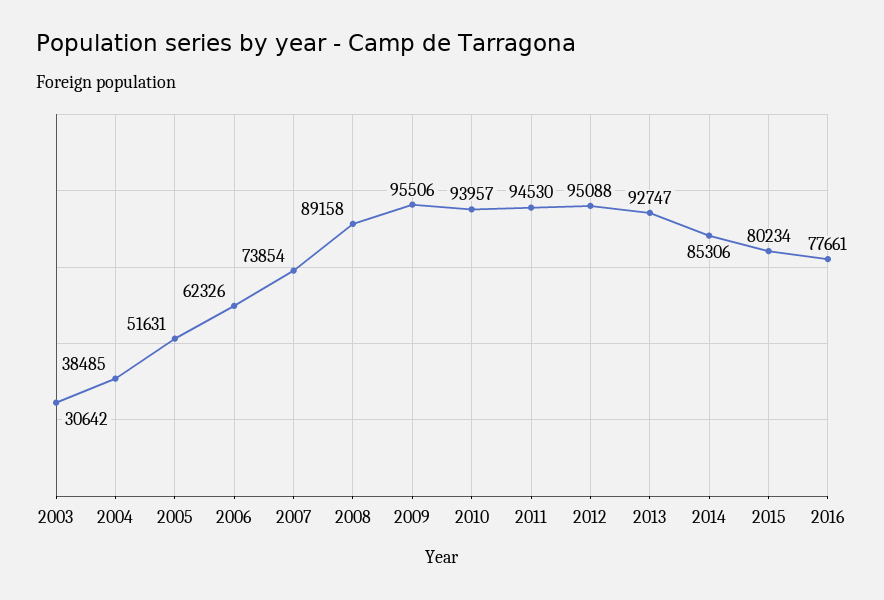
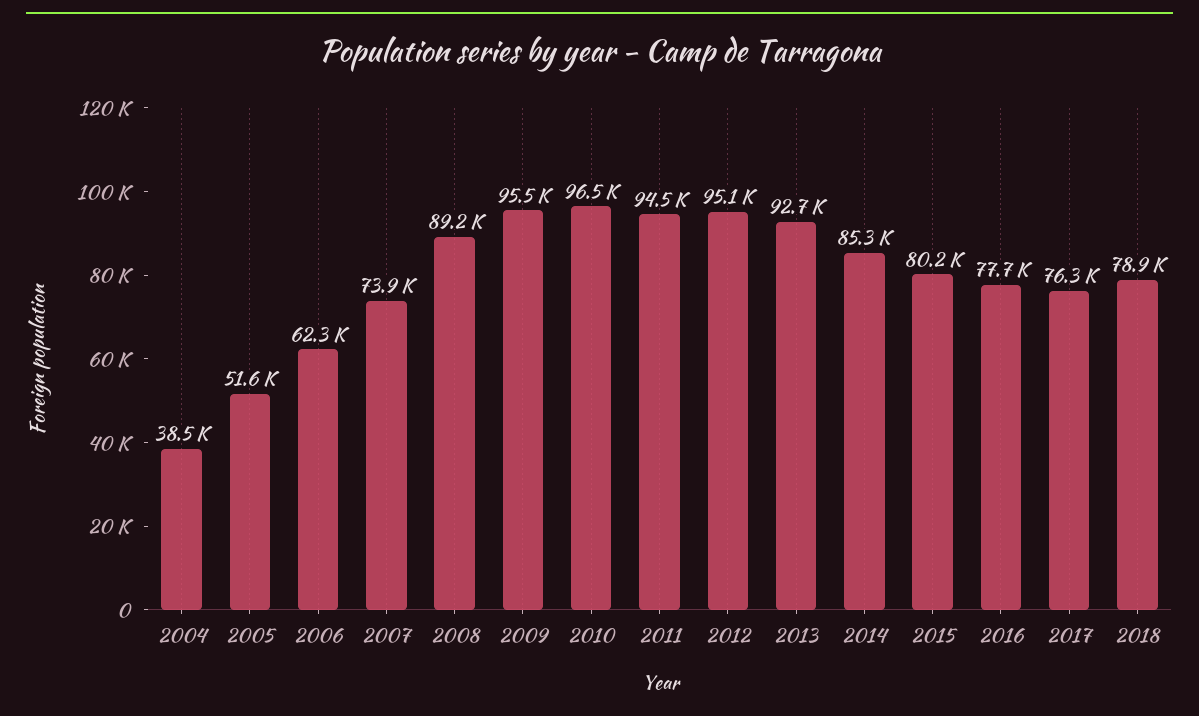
2003: 30642 -> none
2010: 93957 -> 96500
2017: none -> 76300
2018: none -> 78900

